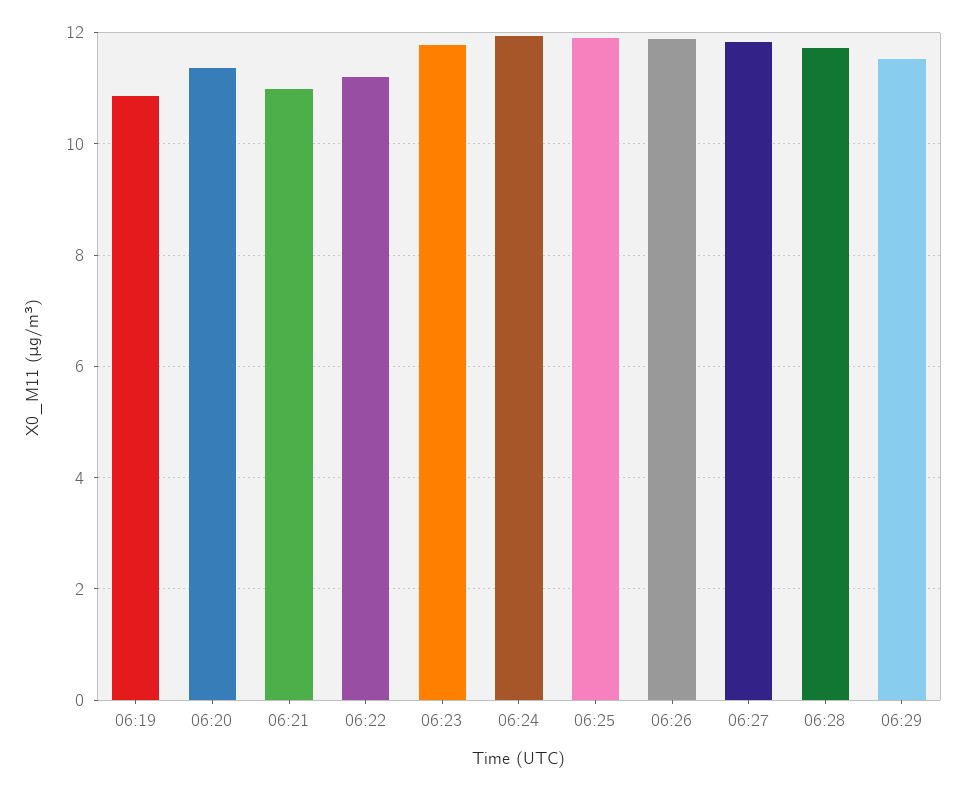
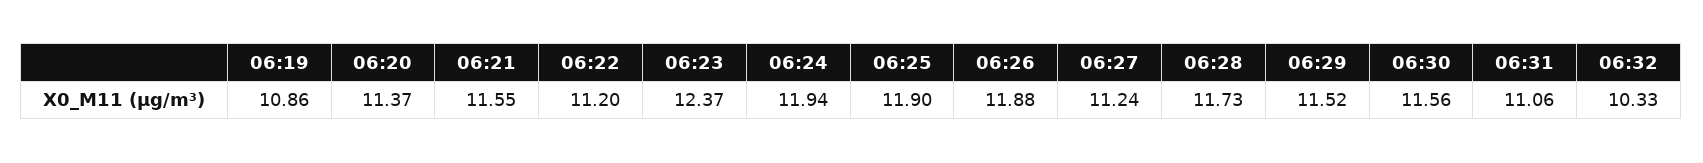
06:21: 11 -> 11.55
06:23: 11.8 -> 12.37
06:27: 11.8 -> 11.24
06:30: none -> 11.56
06:31: none -> 11.06
06:32: none -> 10.33

